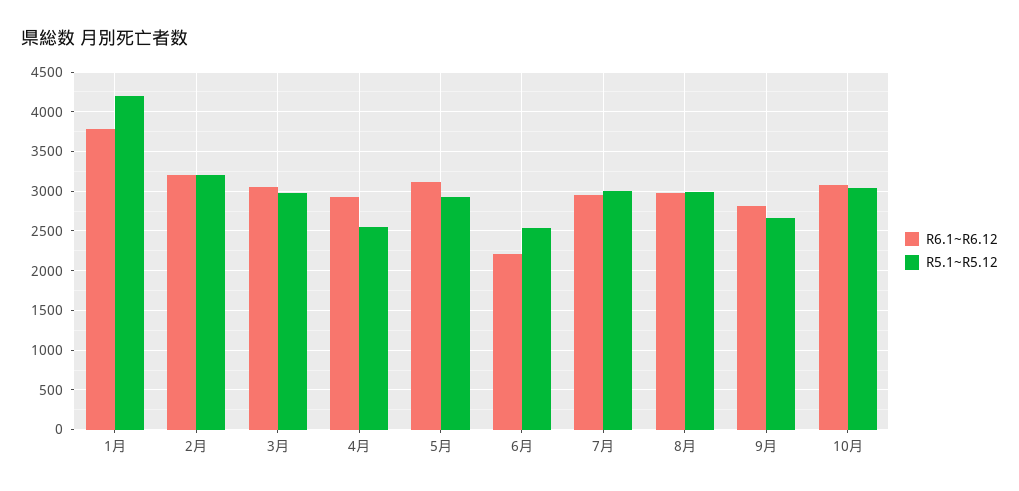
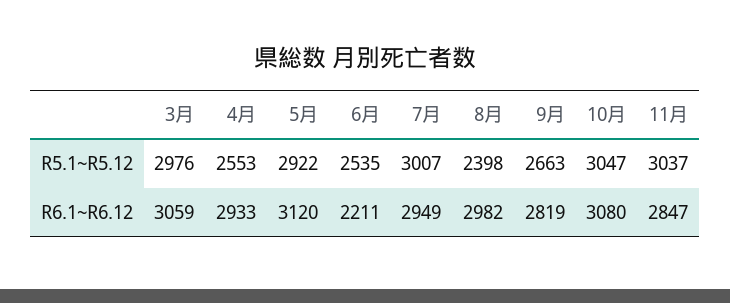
R6.1~R6.12, 1月: 3800 -> none
R5.1~R5.12, 1月: 4200 -> none
R6.1~R6.12, 2月: 3200 -> none
R5.1~R5.12, 2月: 3200 -> none
R5.1~R5.12, 8月: 3000 -> 2398
R5.1~R5.12, 11月: none -> 3037
R6.1~R6.12, 11月: none -> 2847

